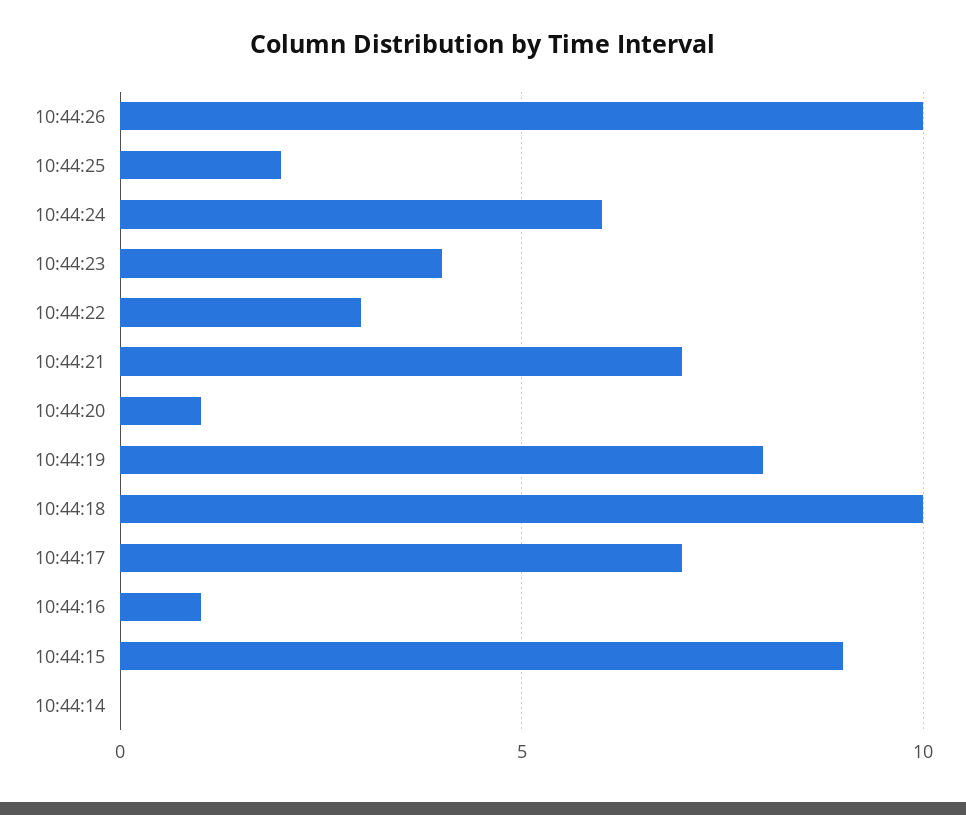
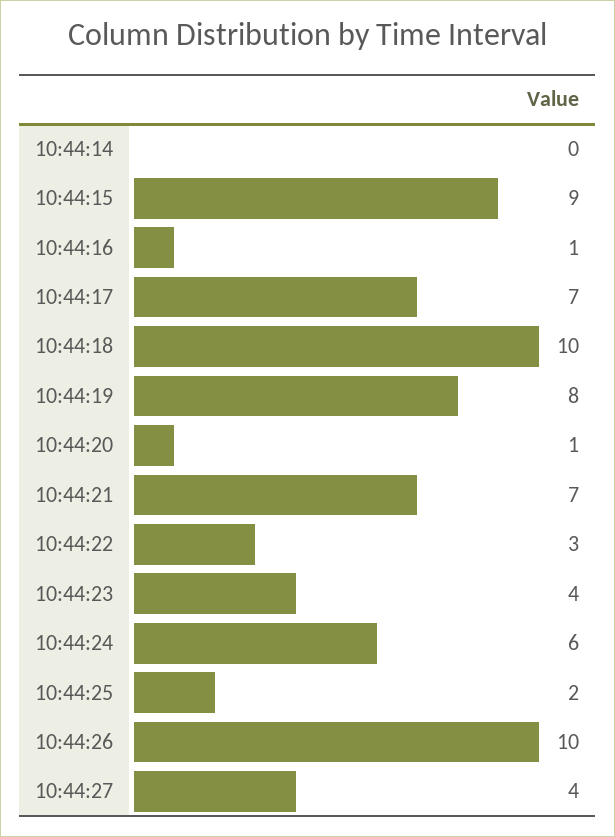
10:44:27: none -> 4

